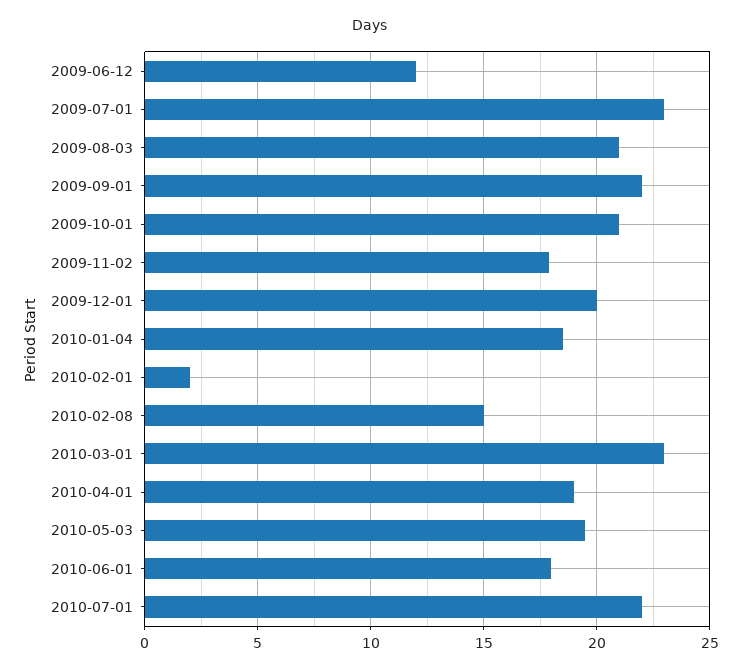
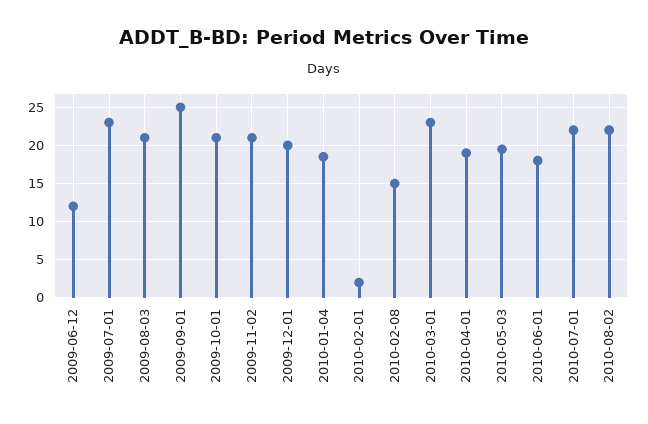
2009-09-01: 22 -> 25
2009-11-02: 18 -> 21
2010-08-02: none -> 22

